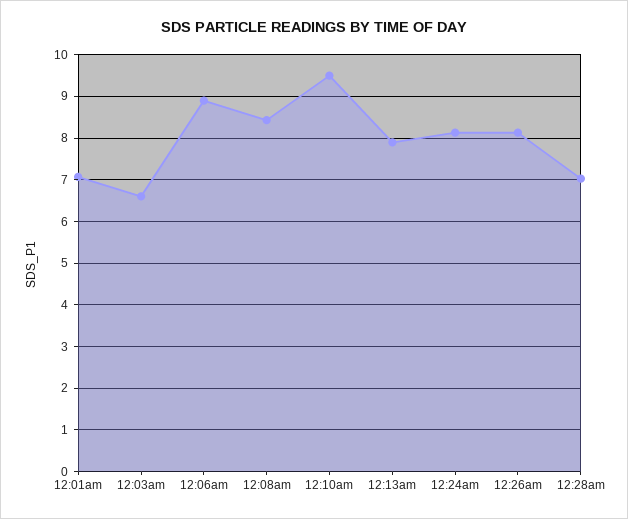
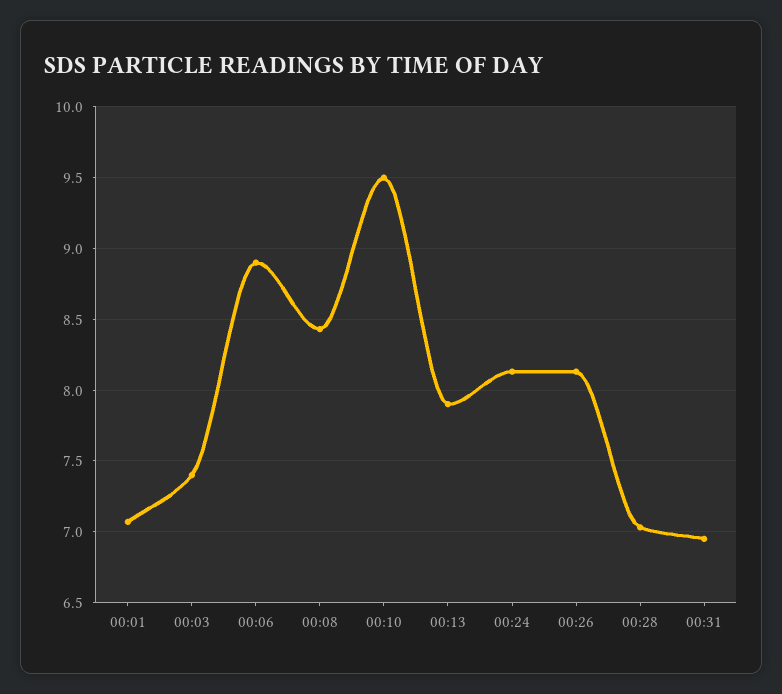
12:03am: 6.6 -> 7.4
00:31: none -> 6.95

